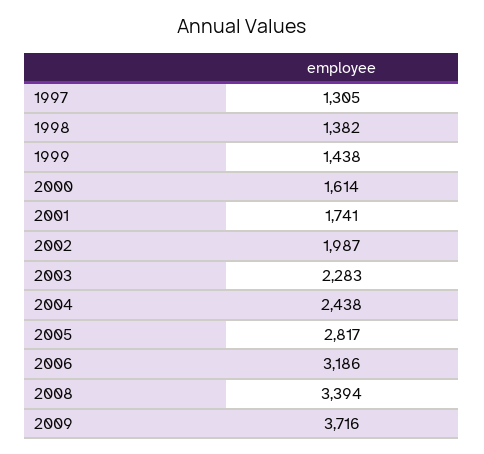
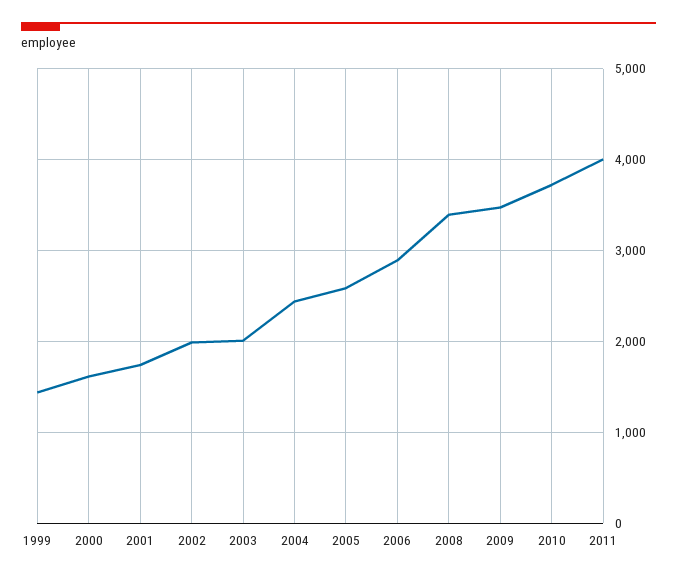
1997: 1305 -> none
1998: 1382 -> none
2003: 2283 -> 2000
2005: 2817 -> 2600
2006: 3186 -> 2900
2009: 3716 -> 3500
2010: none -> 3700
2011: none -> 4000

